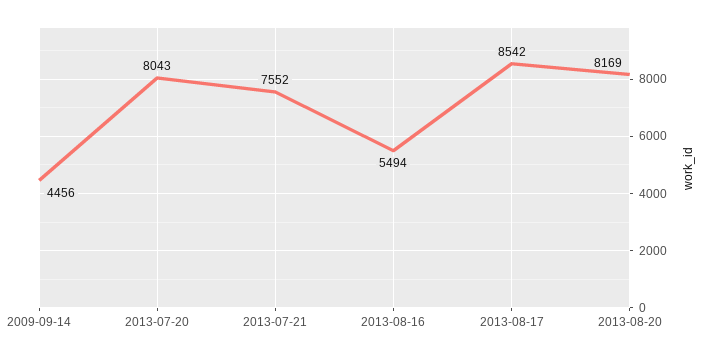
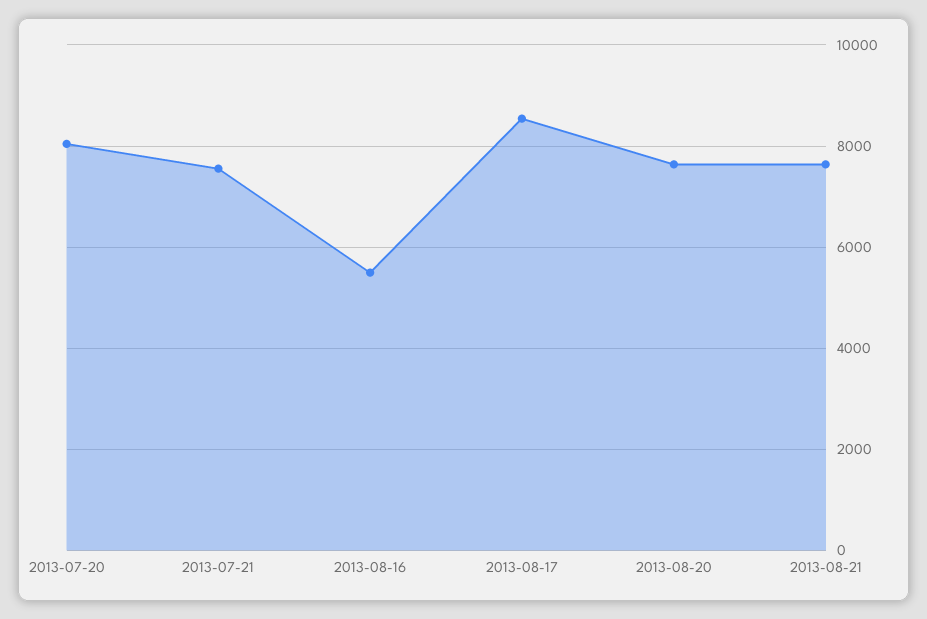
2009-09-14: 4456 -> none
2013-08-20: 8169 -> 7600
2013-08-21: none -> 7600

